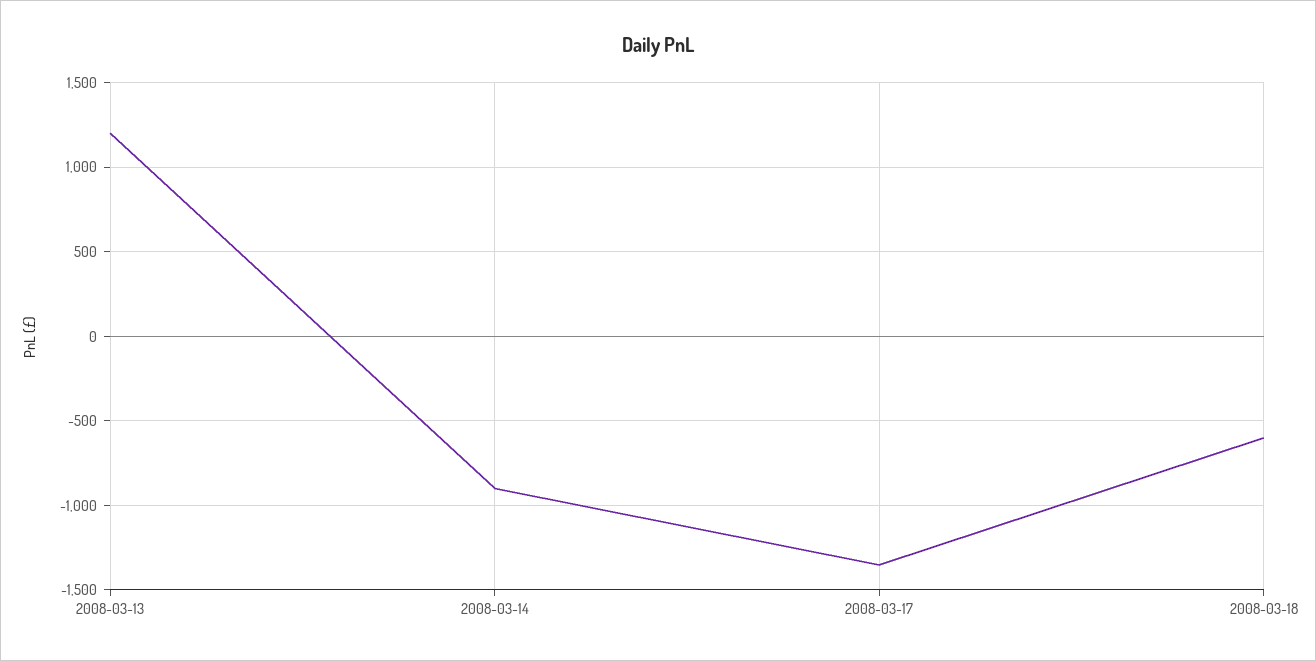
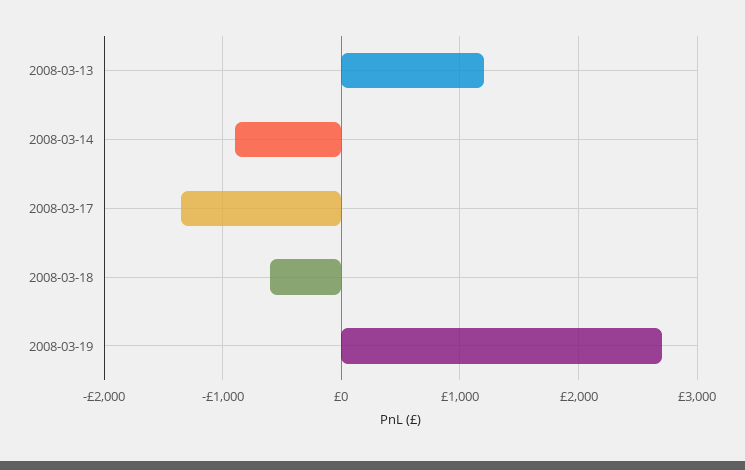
2008-03-19: none -> 2700

